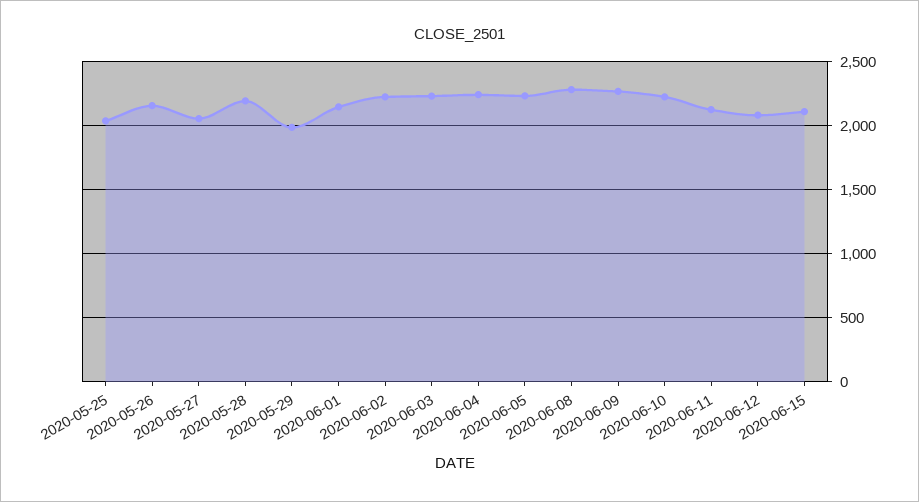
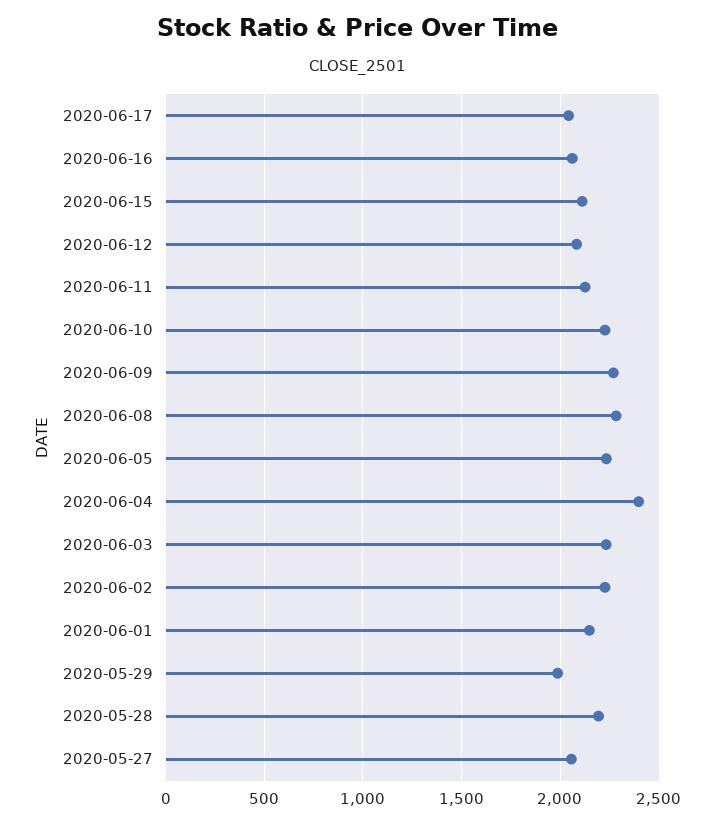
2020-05-25: 2050 -> none
2020-05-26: 2150 -> none
2020-06-04: 2250 -> 2400
2020-06-17: none -> 2050
2020-06-16: none -> 2050

